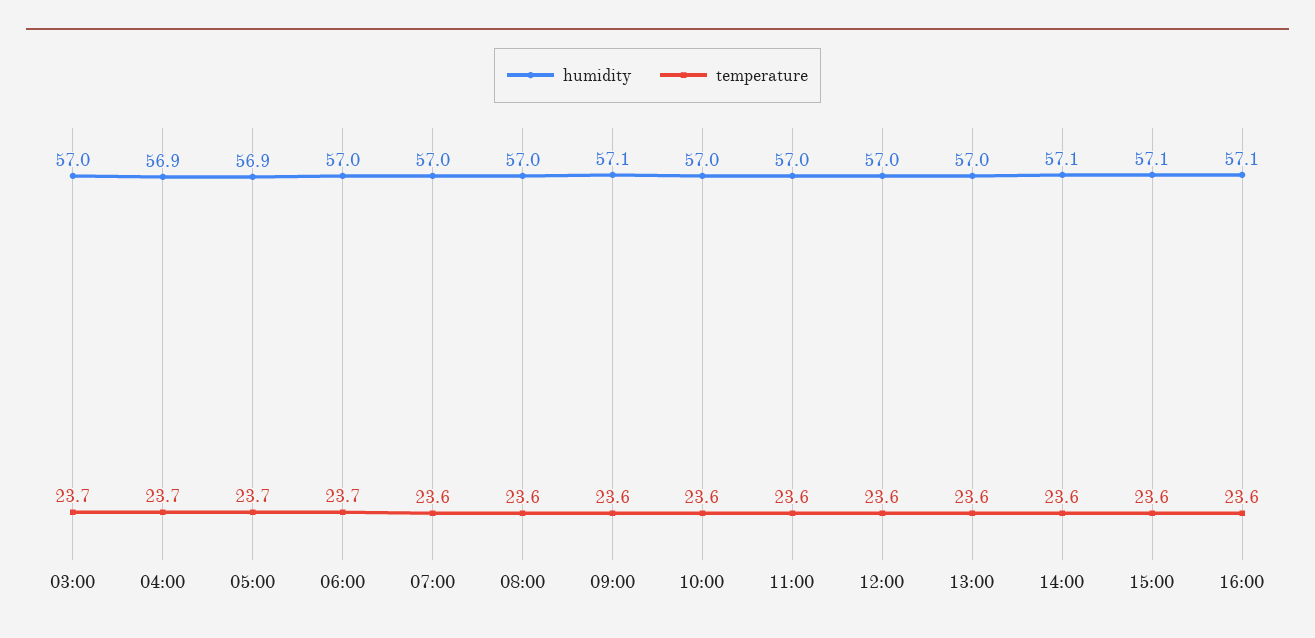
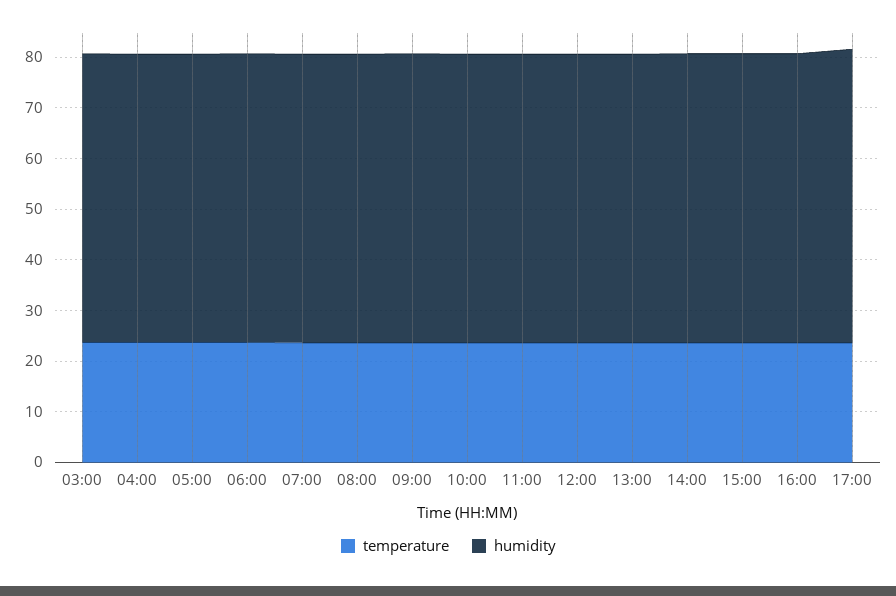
temperature, 17:00: none -> 24
humidity, 17:00: none -> 58

